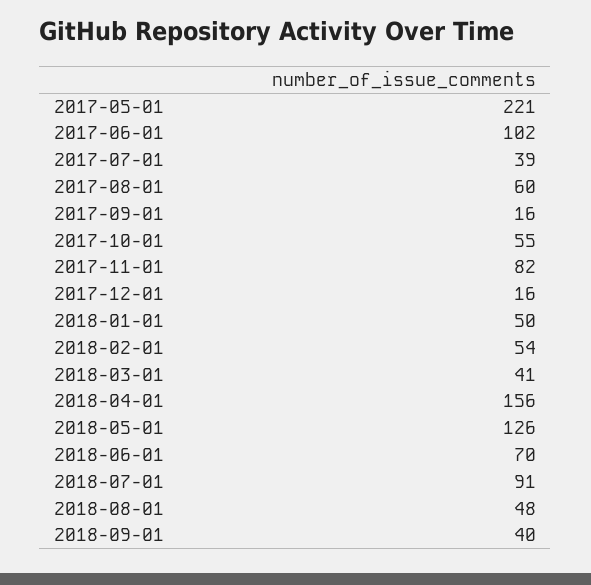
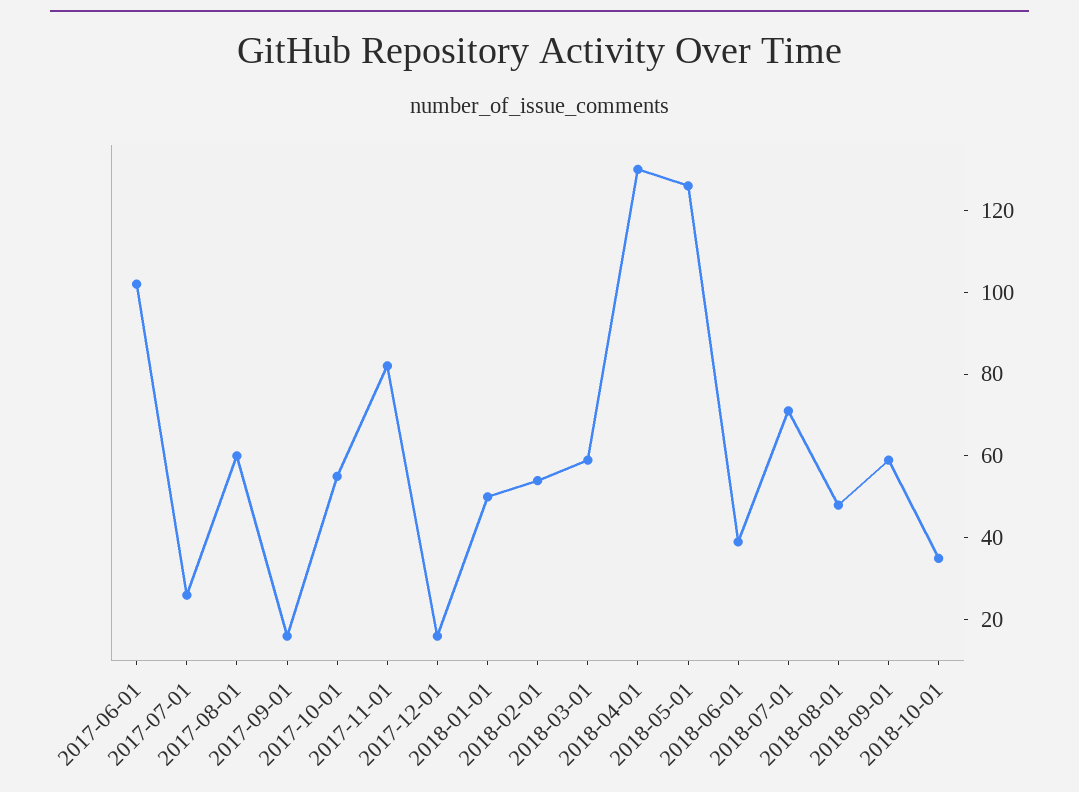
2017-05-01: 221 -> none
2017-07-01: 39 -> 25
2018-03-01: 41 -> 60
2018-04-01: 156 -> 130
2018-06-01: 70 -> 40
2018-07-01: 91 -> 70
2018-09-01: 40 -> 60
2018-10-01: none -> 35

